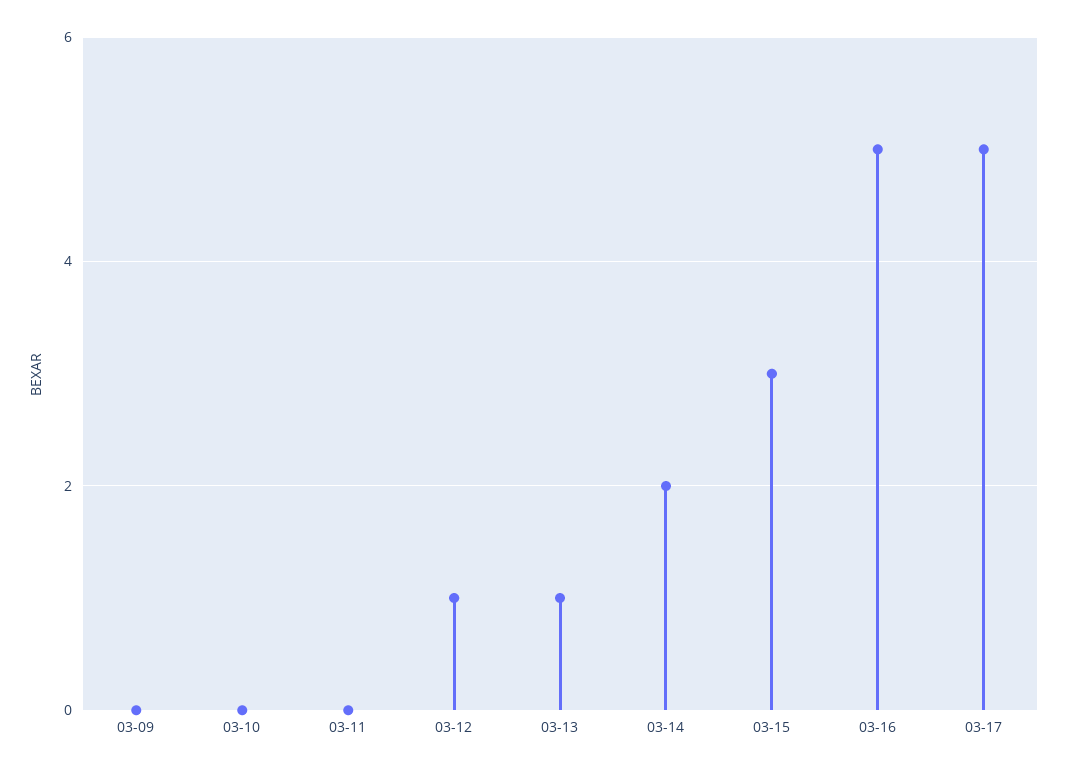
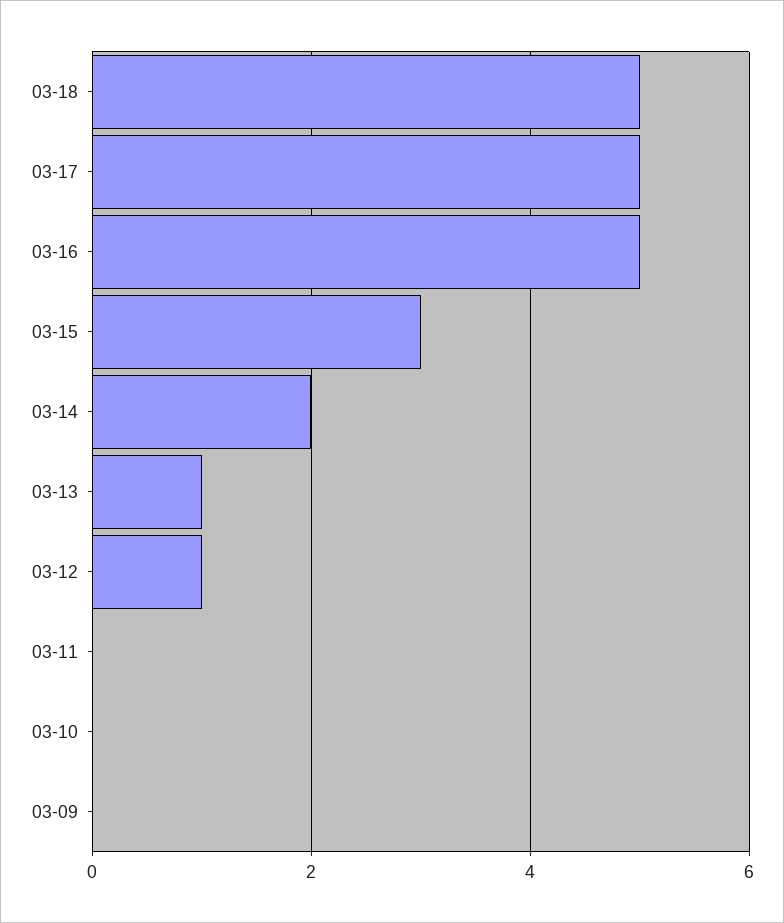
03-18: none -> 5

